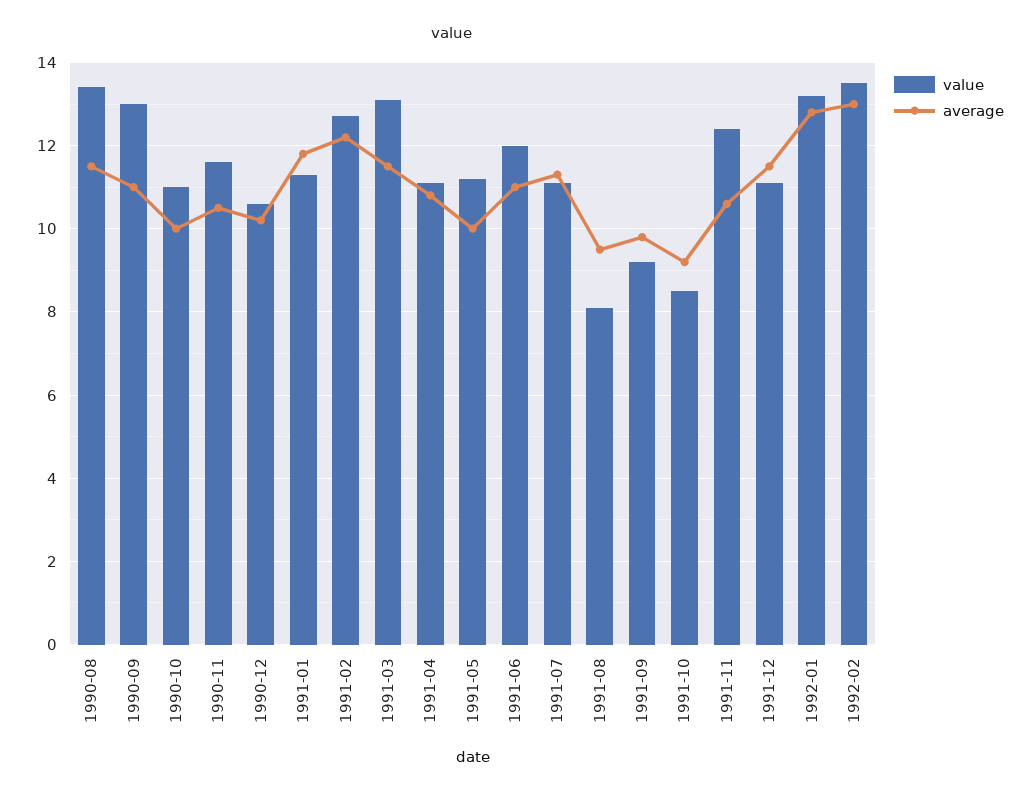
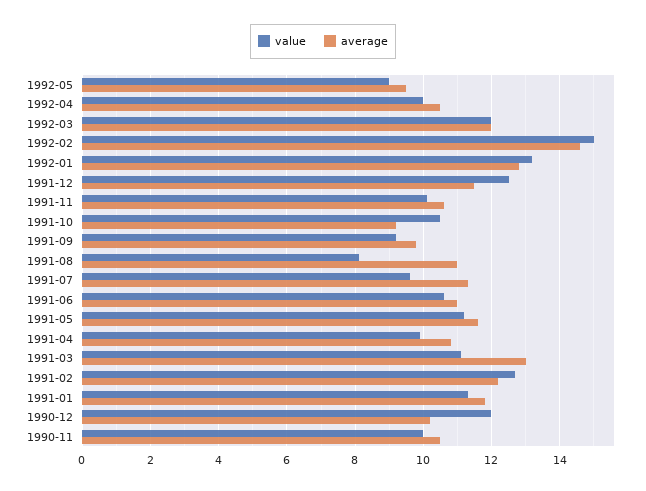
value, 1990-08: 13.5 -> none
average, 1990-08: 11.5 -> none
value, 1990-09: 13 -> none
average, 1990-09: 11 -> none
value, 1990-10: 11 -> none
average, 1990-10: 10 -> none
value, 1990-11: 11.5 -> 10
value, 1990-12: 10.5 -> 12
value, 1991-03: 13 -> 11
average, 1991-03: 11.5 -> 13
value, 1991-04: 11 -> 10
average, 1991-05: 10 -> 11.5
value, 1991-06: 12 -> 10.5
value, 1991-07: 11 -> 9.5
average, 1991-08: 9.5 -> 11
value, 1991-10: 8.5 -> 10.5
value, 1991-11: 12.5 -> 10
value, 1991-12: 11 -> 12.5
value, 1992-02: 13.5 -> 15
average, 1992-02: 13 -> 14.5
value, 1992-05: none -> 9
average, 1992-05: none -> 9.5
value, 1992-04: none -> 10
average, 1992-04: none -> 10.5
value, 1992-03: none -> 12
average, 1992-03: none -> 12

